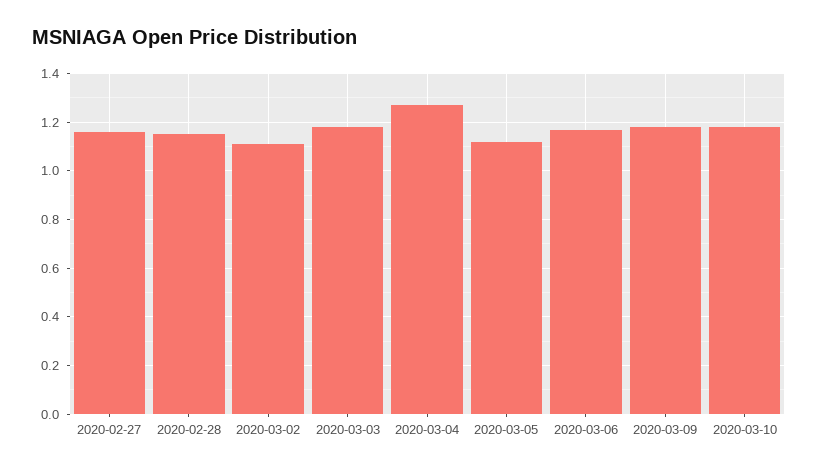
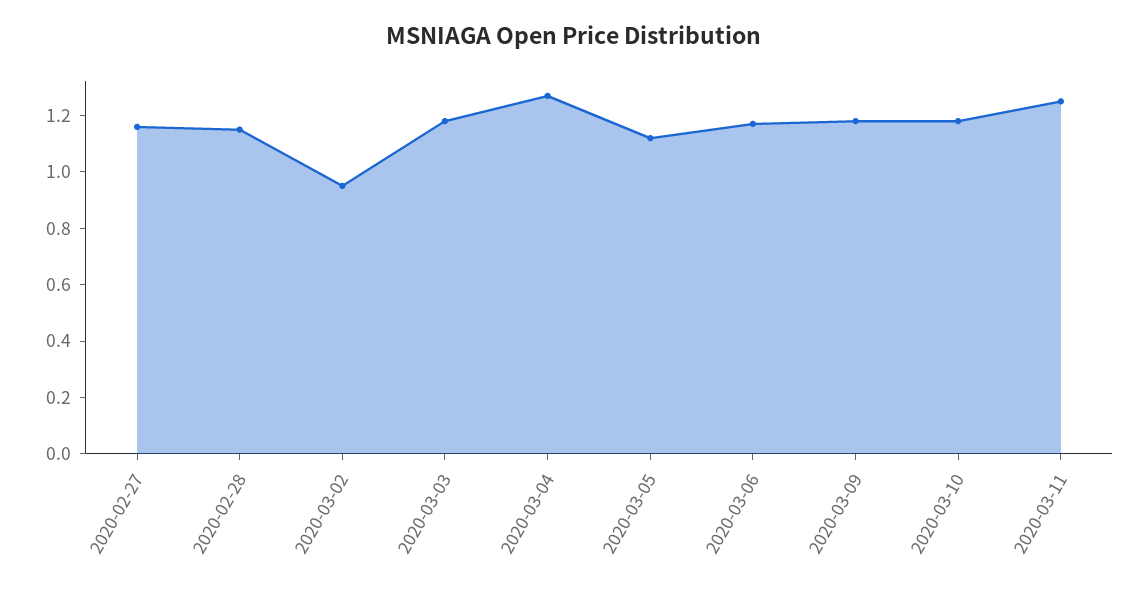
2020-03-02: 1.1 -> 0.95
2020-03-11: none -> 1.25

